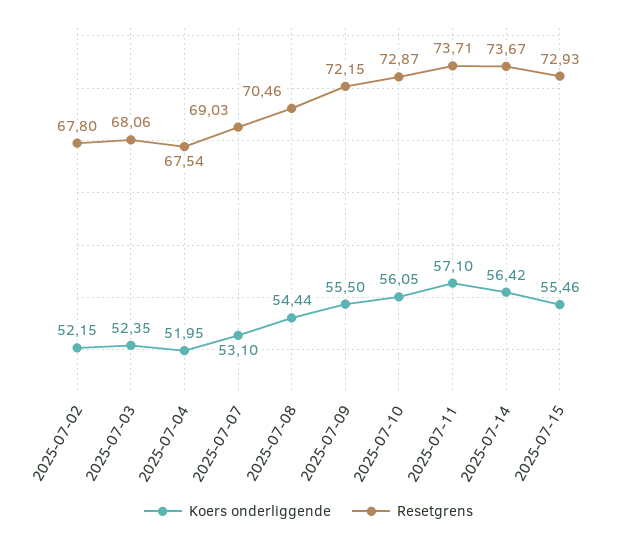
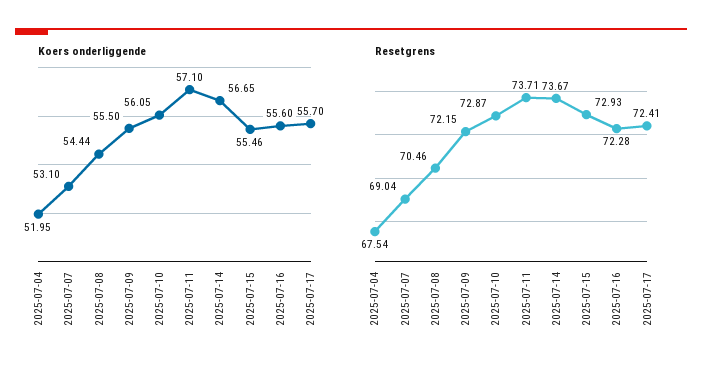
Koers onderliggende, 2025-07-02: 52.15 -> none
Resetgrens, 2025-07-02: 67.8 -> none
Koers onderliggende, 2025-07-03: 52.35 -> none
Resetgrens, 2025-07-03: 68.06 -> none
Resetgrens, 2025-07-07: 69.03 -> 69.04
Koers onderliggende, 2025-07-14: 56.42 -> 56.65
Koers onderliggende, 2025-07-16: none -> 55.6
Koers onderliggende, 2025-07-17: none -> 55.7
Resetgrens, 2025-07-16: none -> 72.28
Resetgrens, 2025-07-17: none -> 72.41

